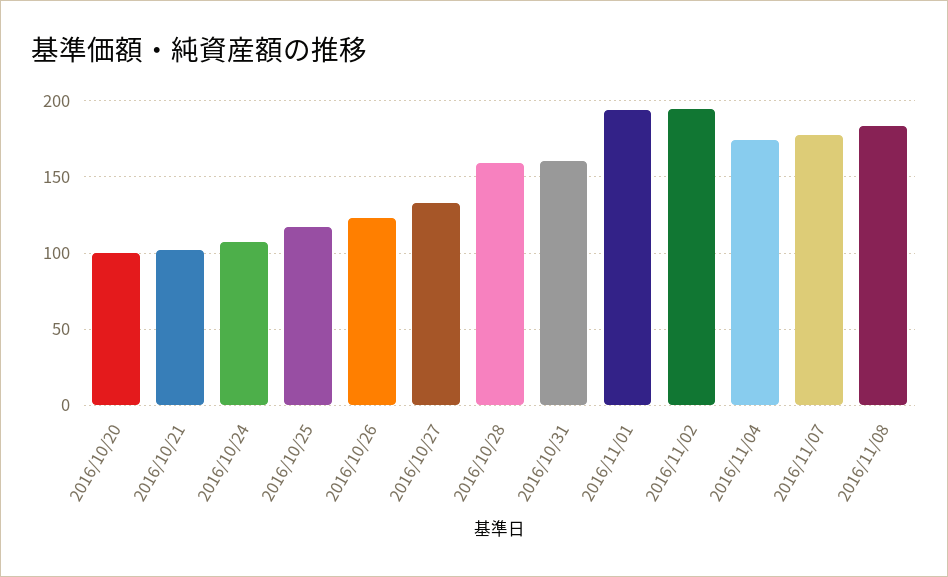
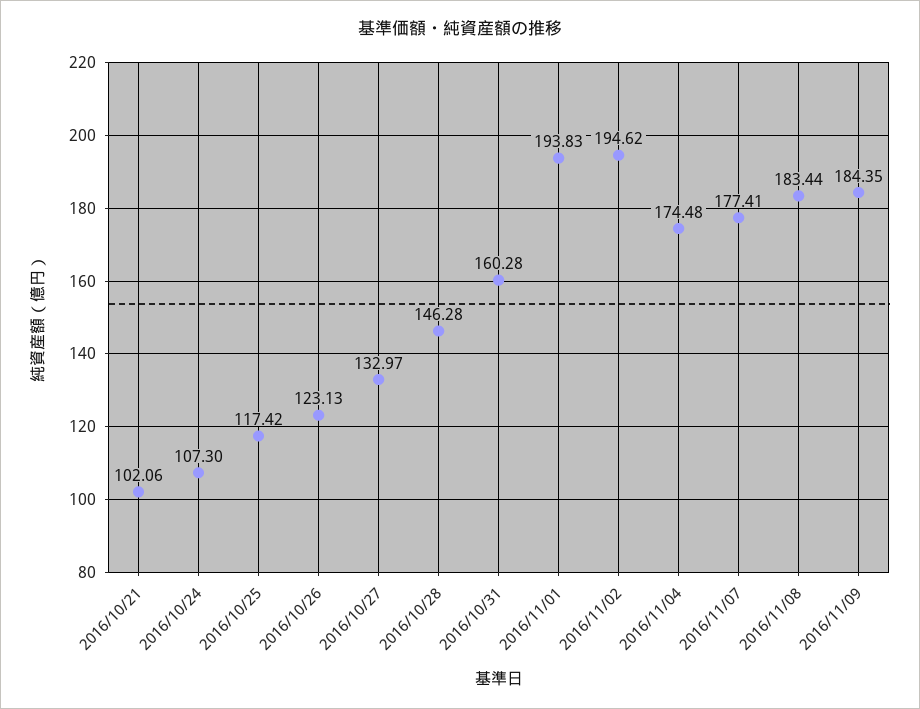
2016/10/20: 100 -> none
2016/10/28: 160 -> 146.28
2016/11/09: none -> 184.35

